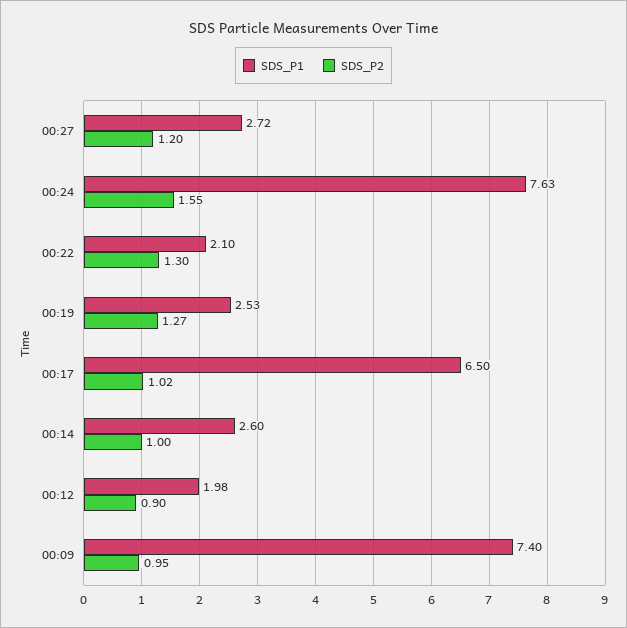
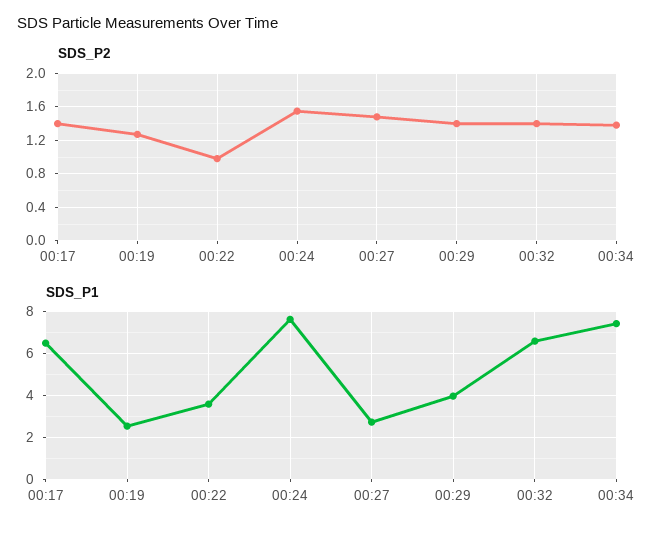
SDS_P2, 00:27: 1.2 -> 1.5
SDS_P1, 00:22: 2.1 -> 3.5
SDS_P2, 00:22: 1.3 -> 1
SDS_P2, 00:17: 1.02 -> 1.4
SDS_P1, 00:14: 2.6 -> none
SDS_P2, 00:14: 1 -> none
SDS_P1, 00:12: 1.98 -> none
SDS_P2, 00:12: 0.9 -> none
SDS_P1, 00:09: 7.4 -> none
SDS_P2, 00:09: 0.95 -> none
SDS_P2, 00:29: none -> 1.4
SDS_P2, 00:32: none -> 1.4
SDS_P2, 00:34: none -> 1.4
SDS_P1, 00:29: none -> 4
SDS_P1, 00:32: none -> 6.5
SDS_P1, 00:34: none -> 7.5

